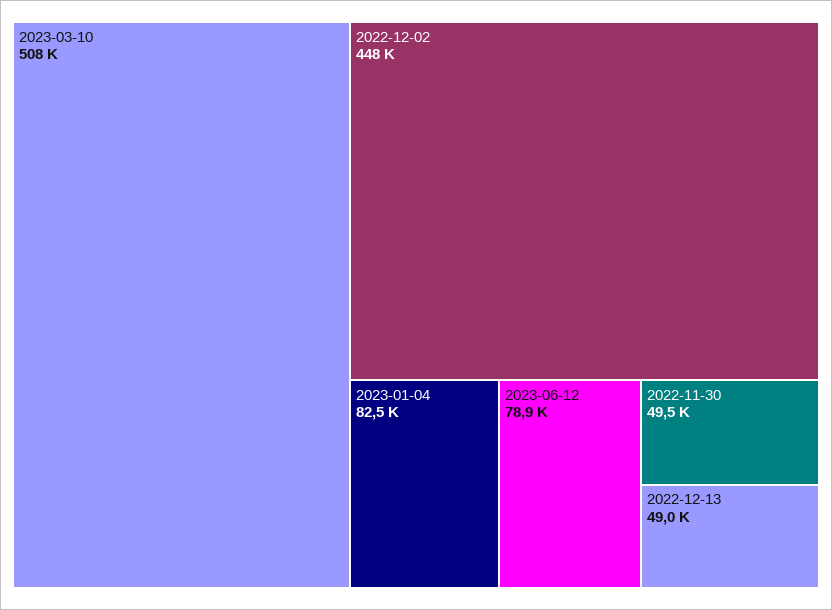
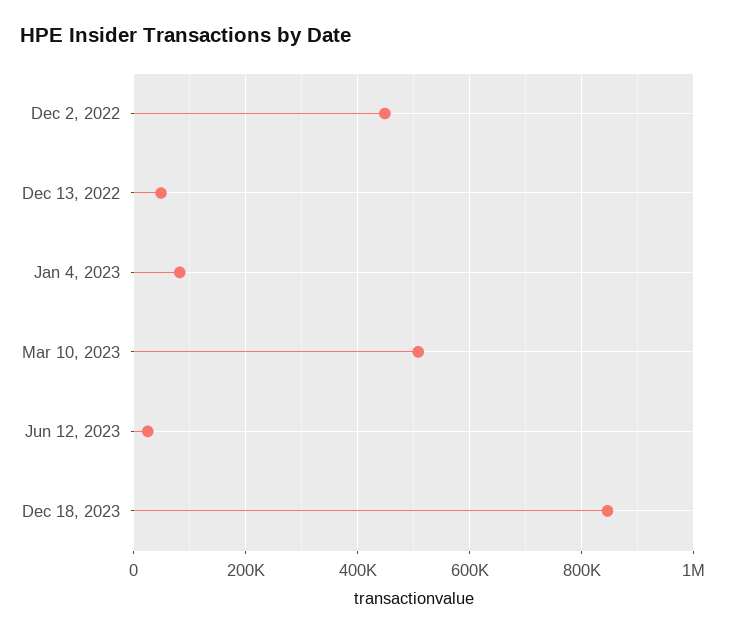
2023-06-12: 78900 -> 20000
2022-11-30: 49500 -> none
Dec 18, 2023: none -> 840000

